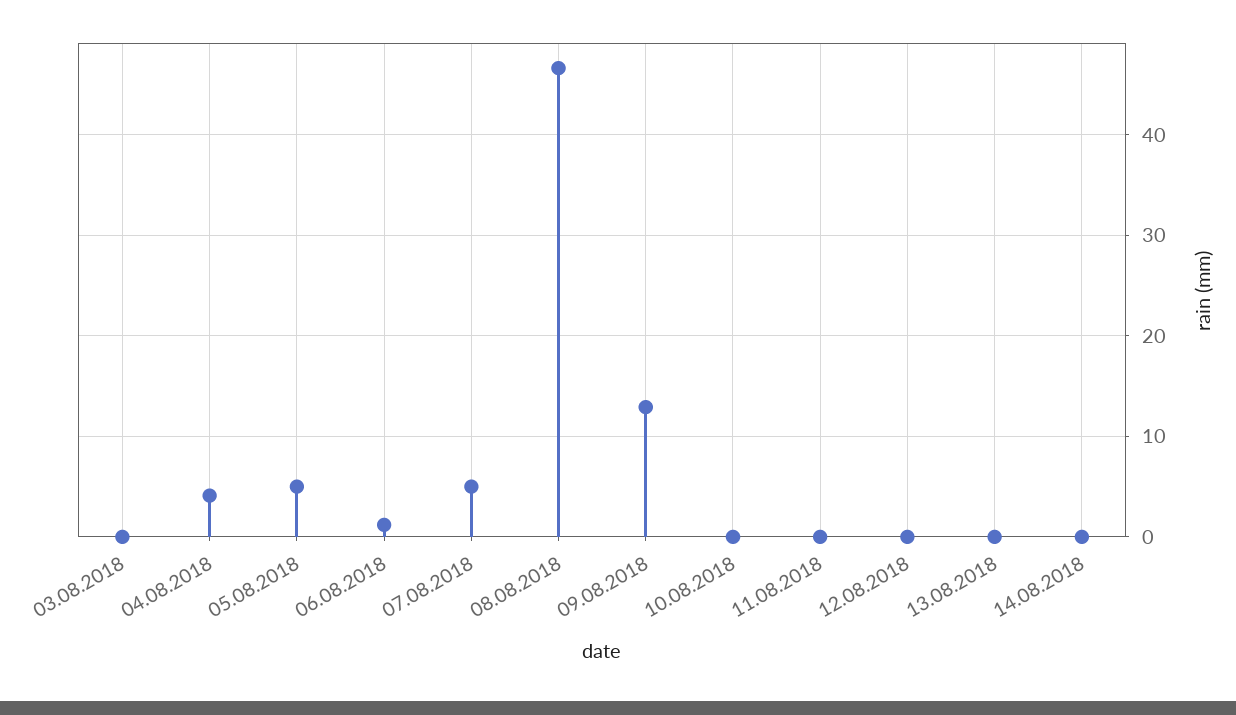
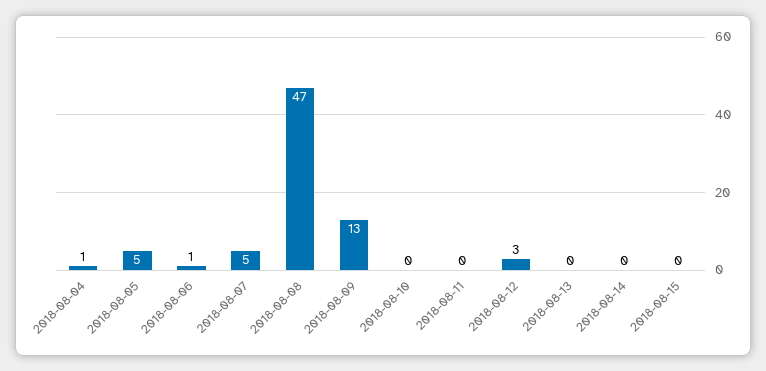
03.08.2018: 0 -> none
04.08.2018: 4 -> 1
12.08.2018: 0 -> 3
2018-08-15: none -> 0

